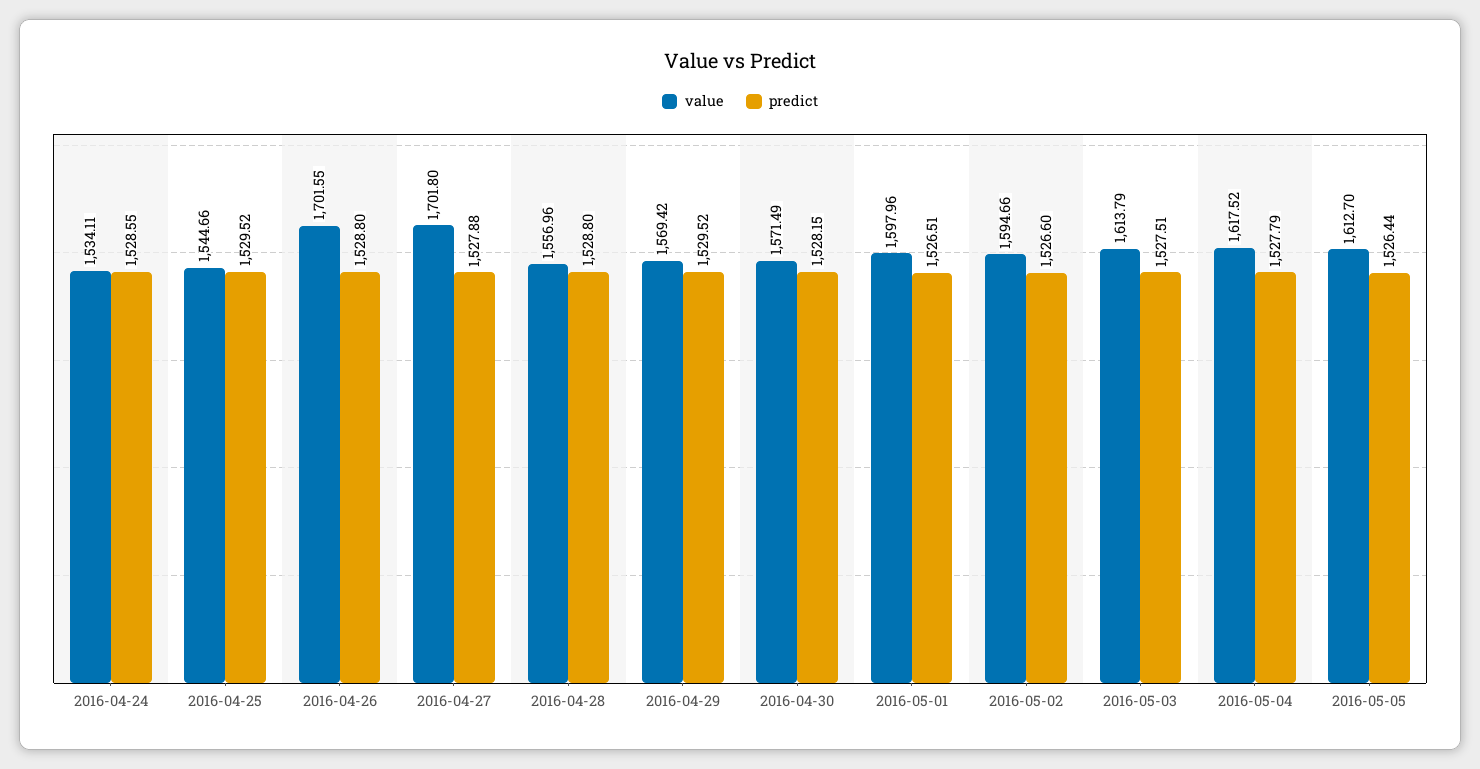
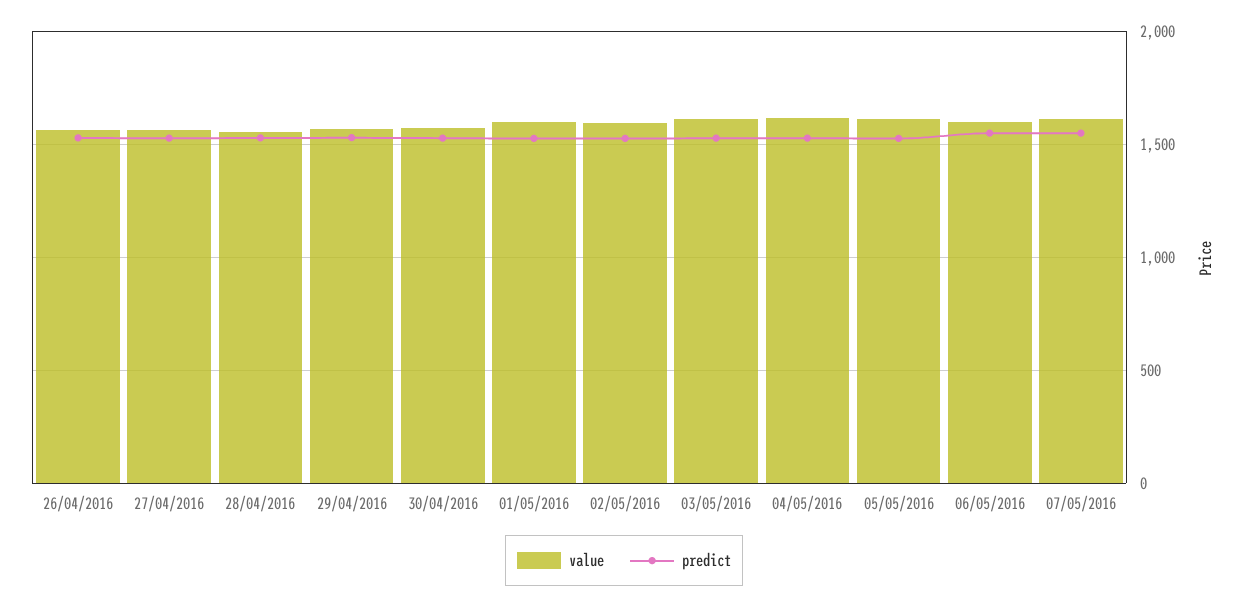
value, 2016-04-24: 1534.11 -> none
predict, 2016-04-24: 1528.55 -> none
value, 2016-04-25: 1544.66 -> none
predict, 2016-04-25: 1529.52 -> none
value, 2016-04-26: 1701.55 -> 1550
value, 2016-04-27: 1701.8 -> 1550
value, 06/05/2016: none -> 1600
predict, 06/05/2016: none -> 1550
value, 07/05/2016: none -> 1600
predict, 07/05/2016: none -> 1550

